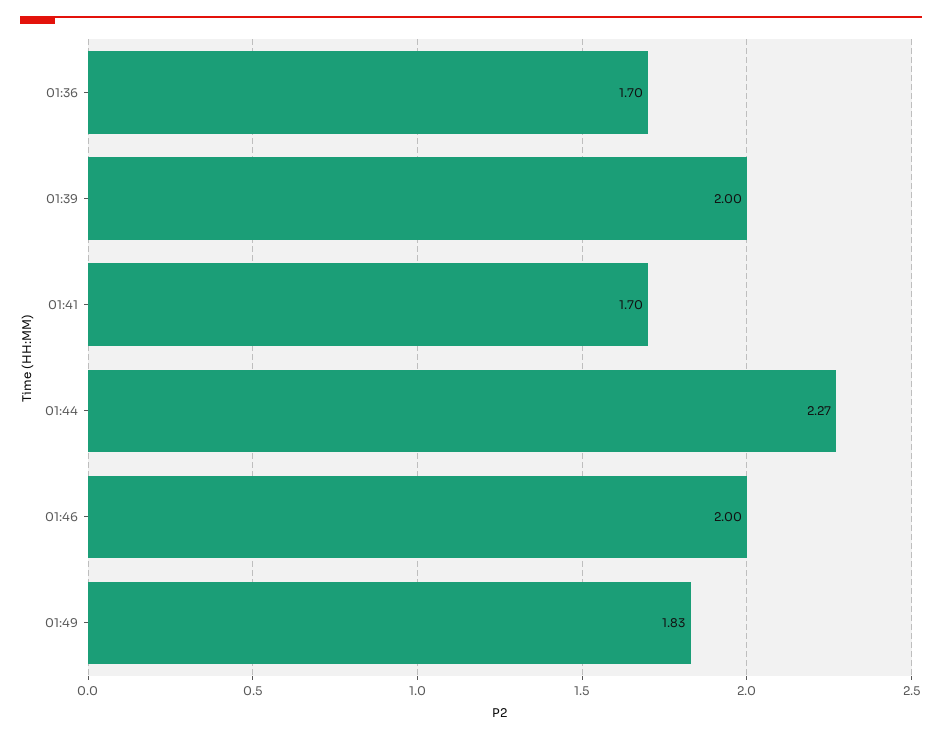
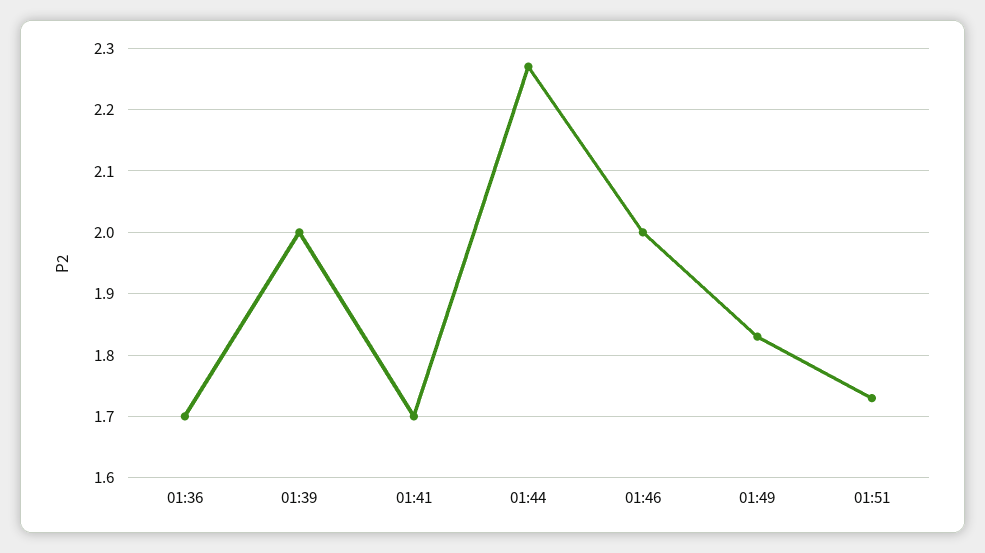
01:51: none -> 1.73

